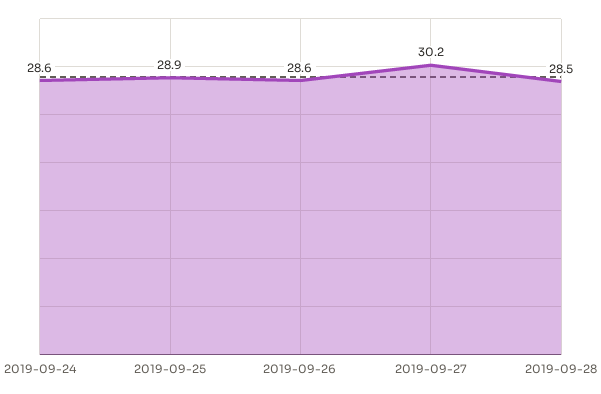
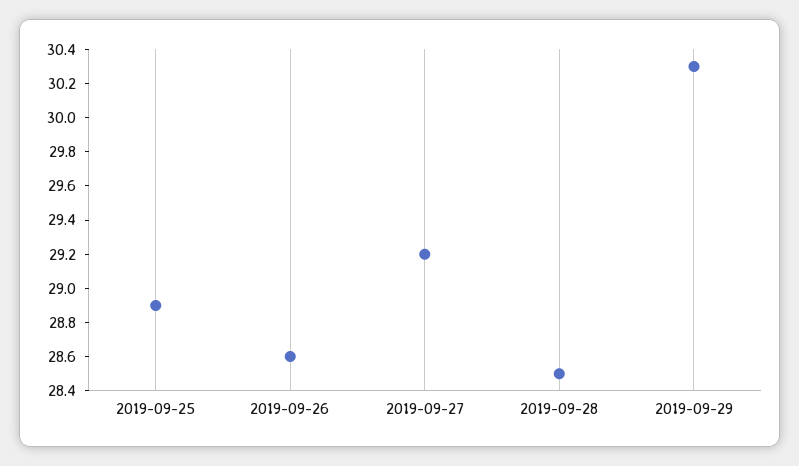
2019-09-24: 28.6 -> none
2019-09-27: 30.2 -> 29.2
2019-09-29: none -> 30.3

